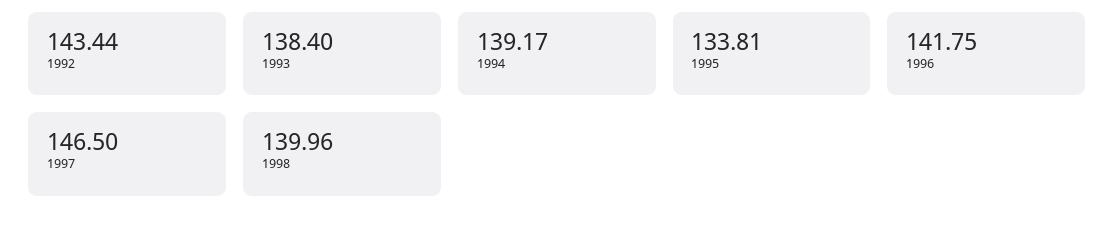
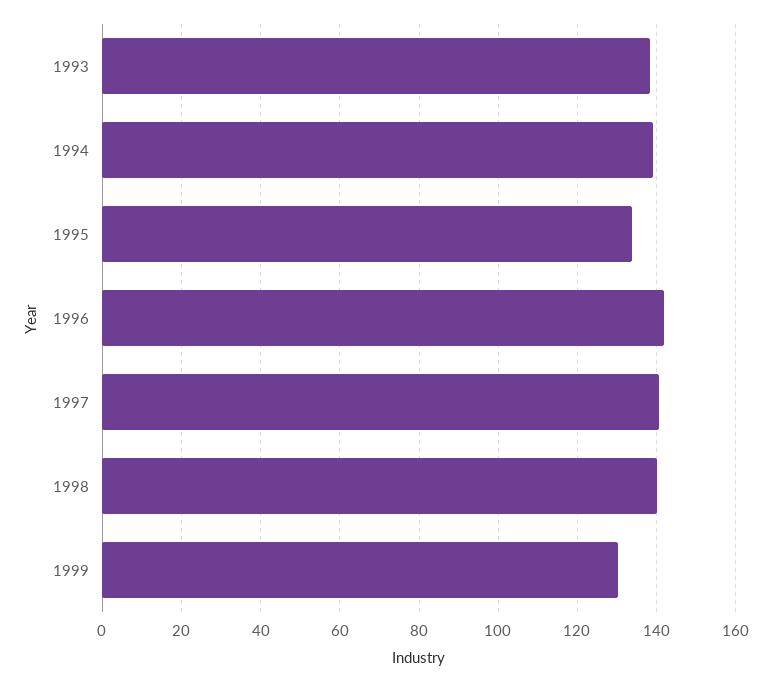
1992: 143.44 -> none
1997: 146.5 -> 140
1999: none -> 130

